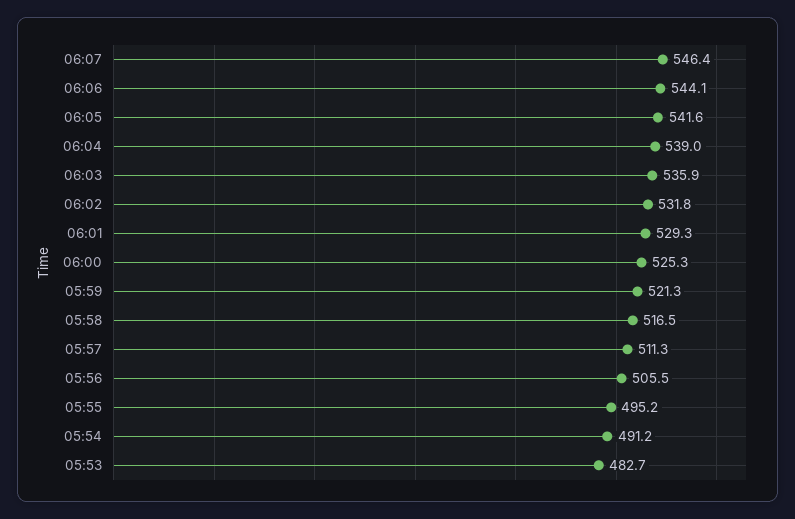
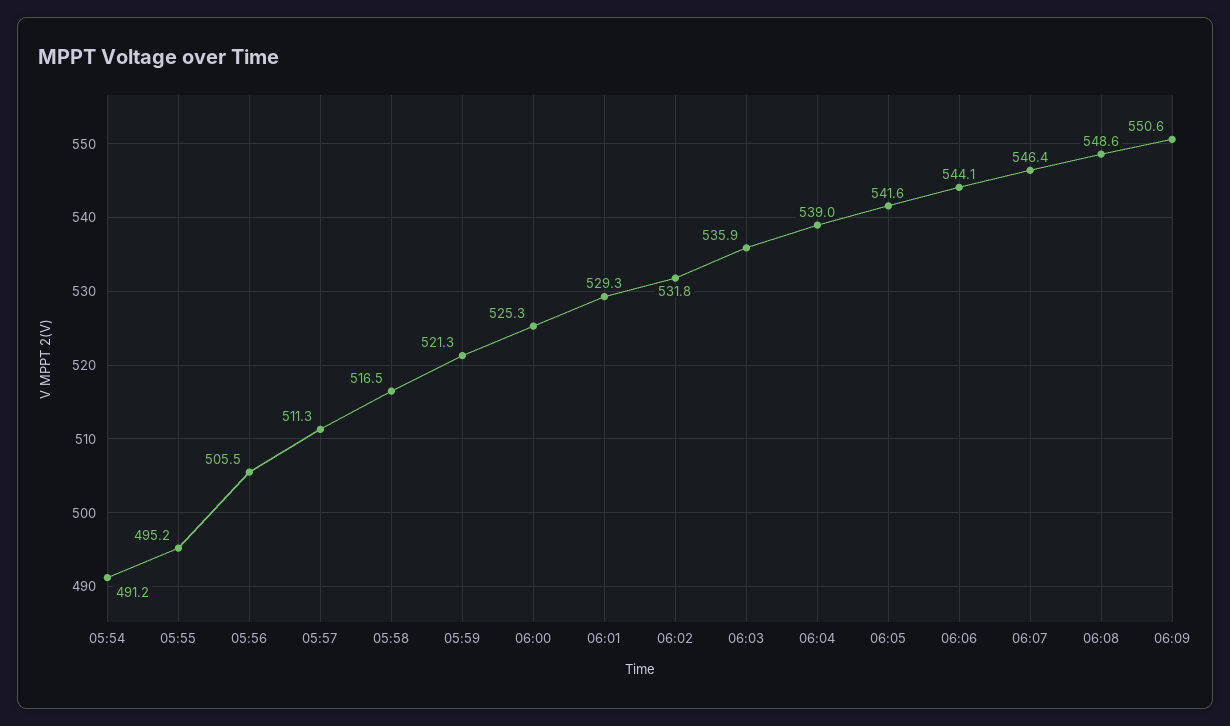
05:53: 482.7 -> none
06:08: none -> 548.6
06:09: none -> 550.6

